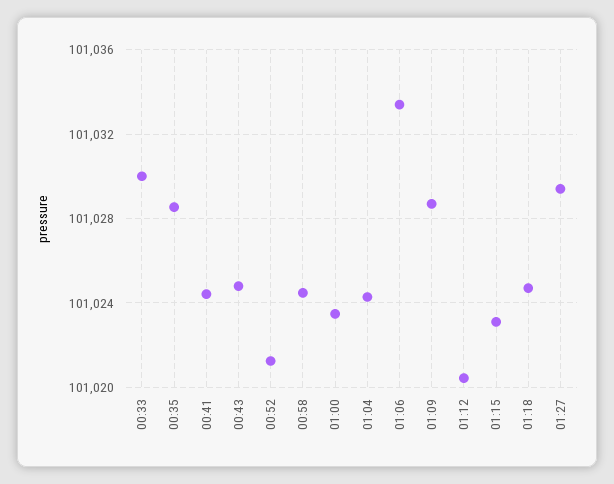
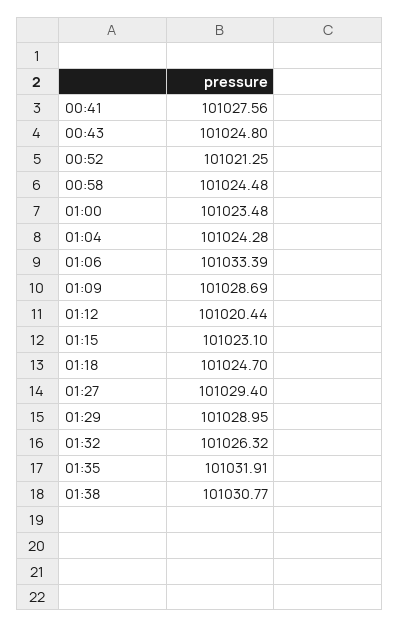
00:33: 101030 -> none
00:35: 101028.5 -> none
00:41: 101024.5 -> 101027.56
01:29: none -> 101028.95
01:32: none -> 101026.32
01:35: none -> 101031.91
01:38: none -> 101030.77

